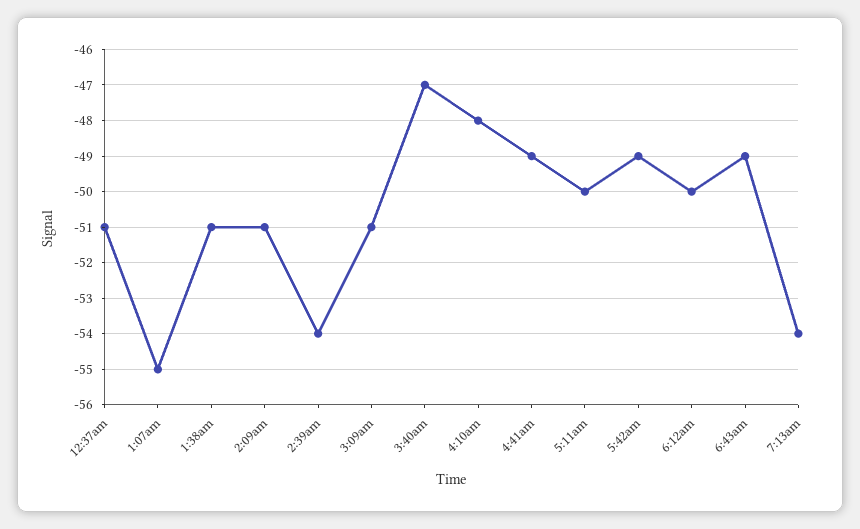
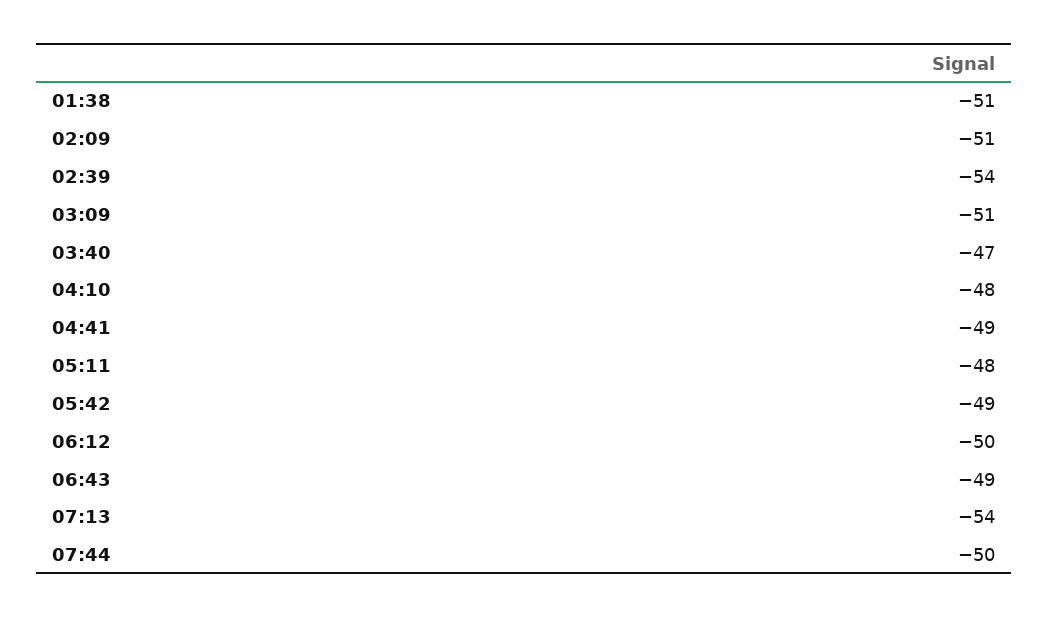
12:37am: -51 -> none
1:07am: -55 -> none
5:11am: -50 -> -48
07:44: none -> -50

